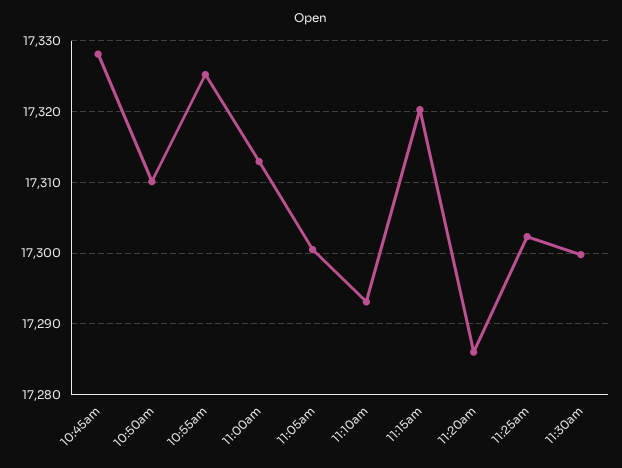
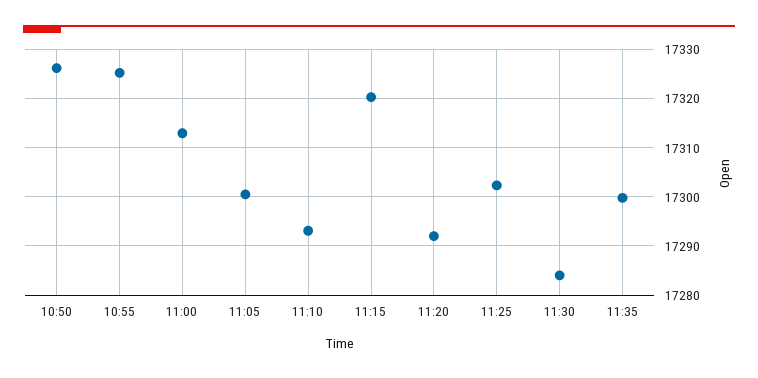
10:45am: 17328 -> none
10:50am: 17310 -> 17326
11:20am: 17286 -> 17292
11:30am: 17300 -> 17284
11:35: none -> 17300

